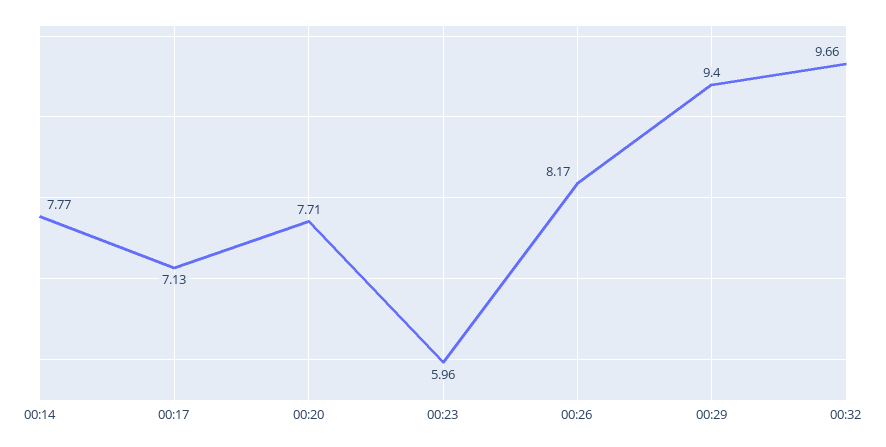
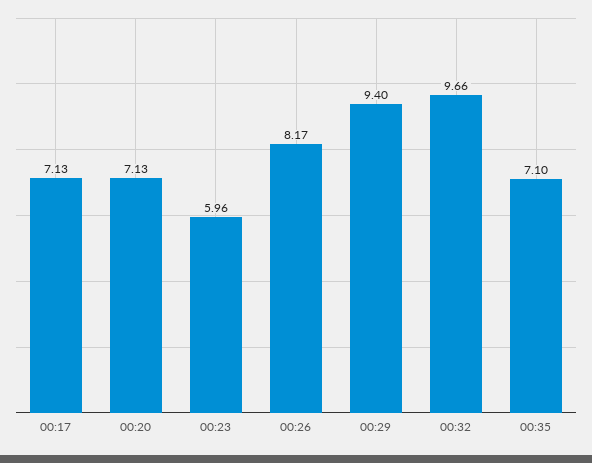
00:14: 7.77 -> none
00:20: 7.71 -> 7.13
00:35: none -> 7.1

